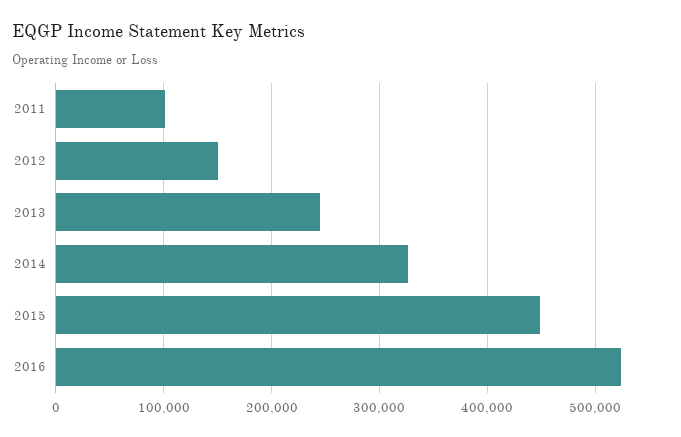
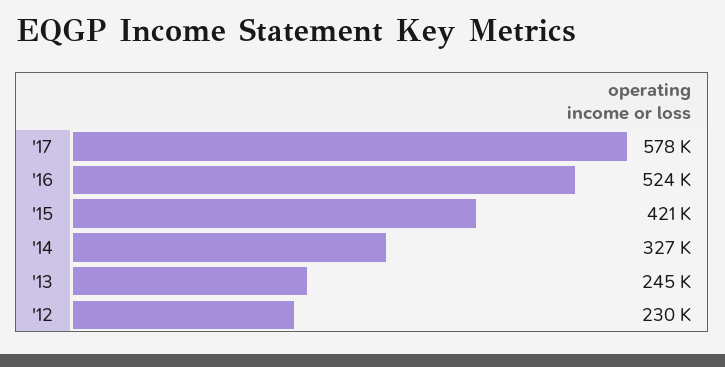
2011: 100000 -> none
2012: 150000 -> 230000
2015: 450000 -> 421000
'17: none -> 578000

